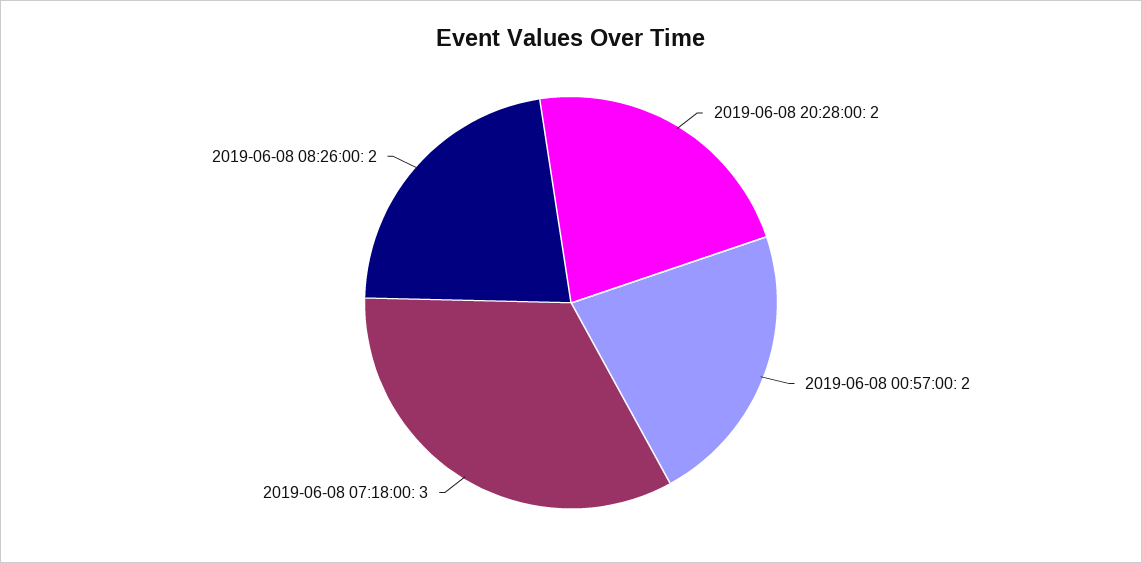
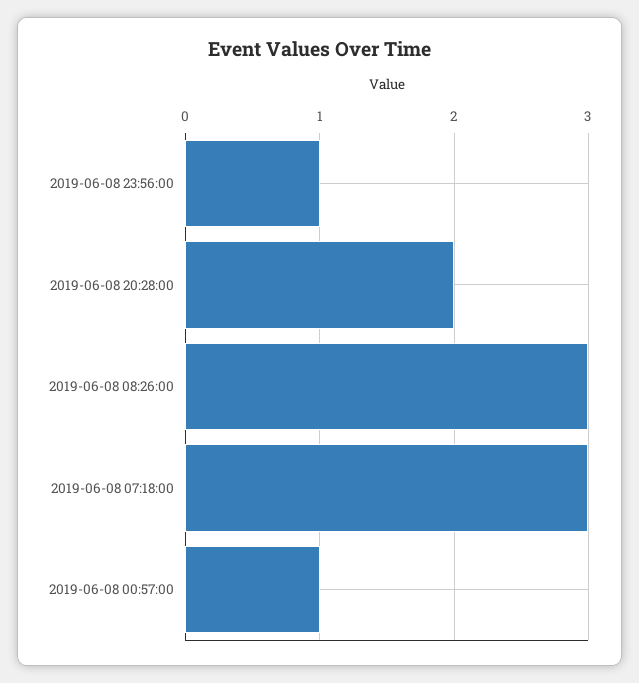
2019-06-08 00:57:00: 2 -> 1
2019-06-08 08:26:00: 2 -> 3
2019-06-08 23:56:00: none -> 1

